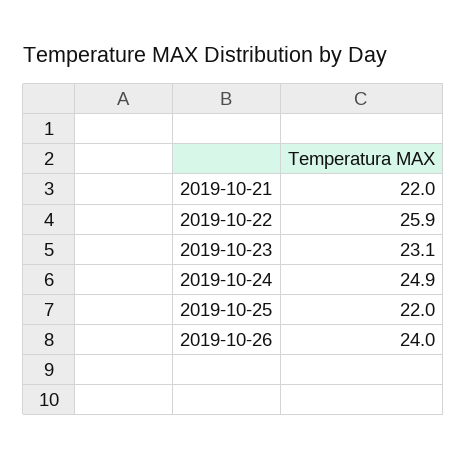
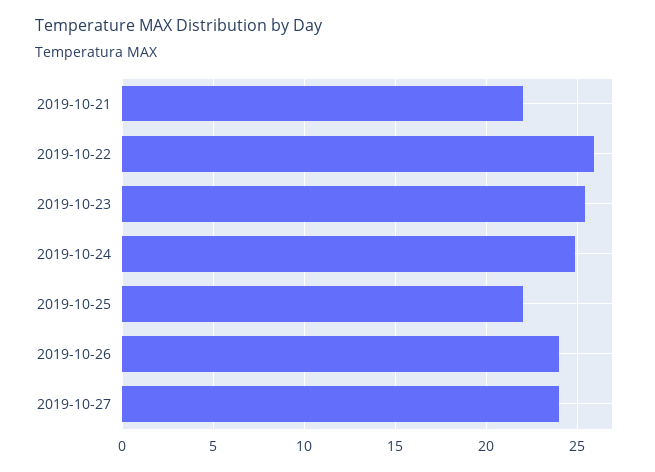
2019-10-23: 23.1 -> 25.5
2019-10-27: none -> 24

